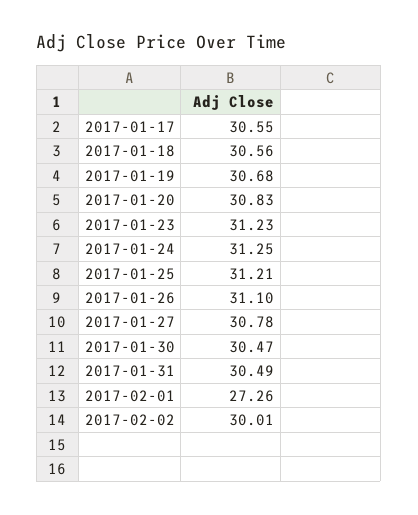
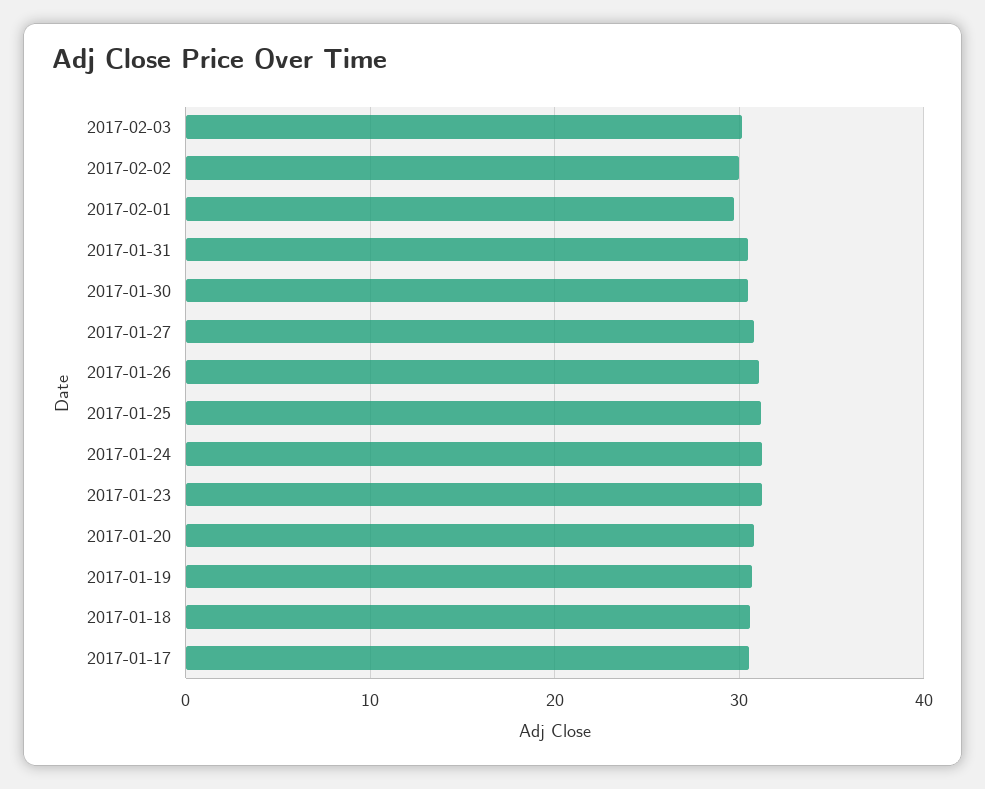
2017-02-01: 27.26 -> 30
2017-02-03: none -> 30

